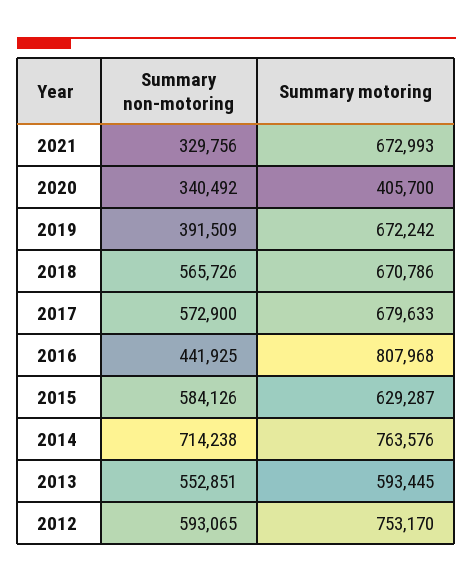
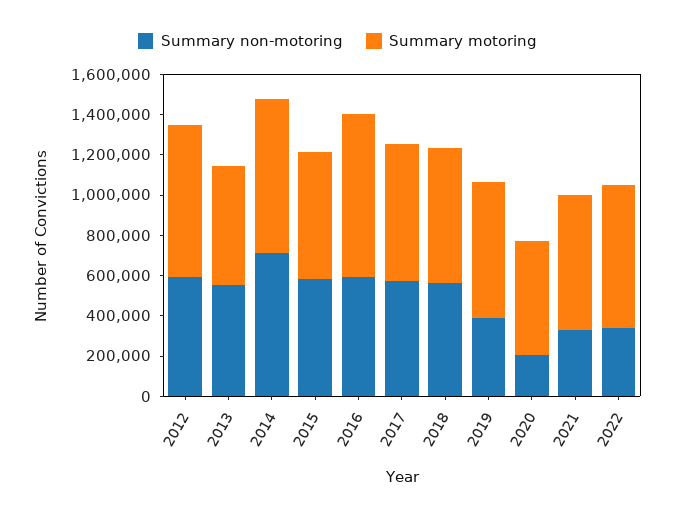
Summary non-motoring, 2020: 340492 -> 200000
Summary motoring, 2020: 405700 -> 550000
Summary non-motoring, 2016: 441925 -> 600000
Summary non-motoring, 2022: none -> 350000
Summary motoring, 2022: none -> 700000

